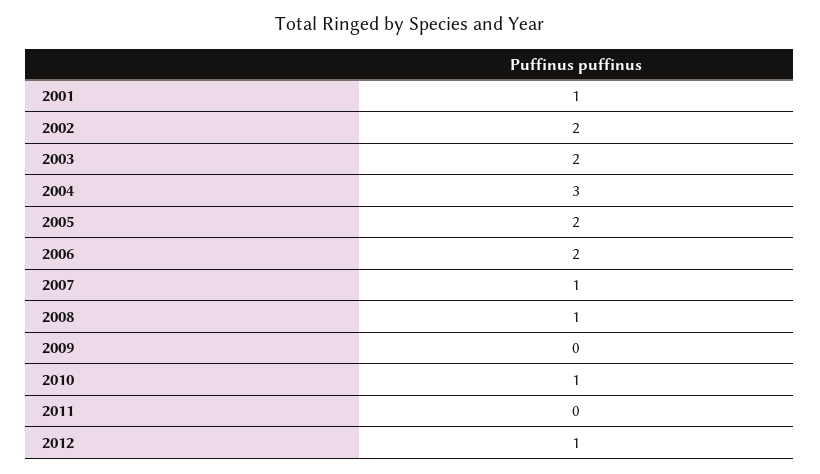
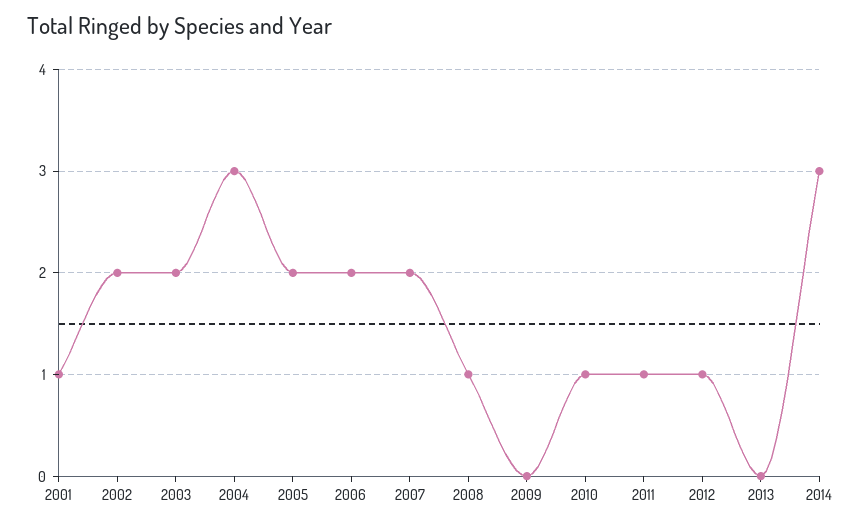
2007: 1 -> 2
2011: 0 -> 1
2013: none -> 0
2014: none -> 3

